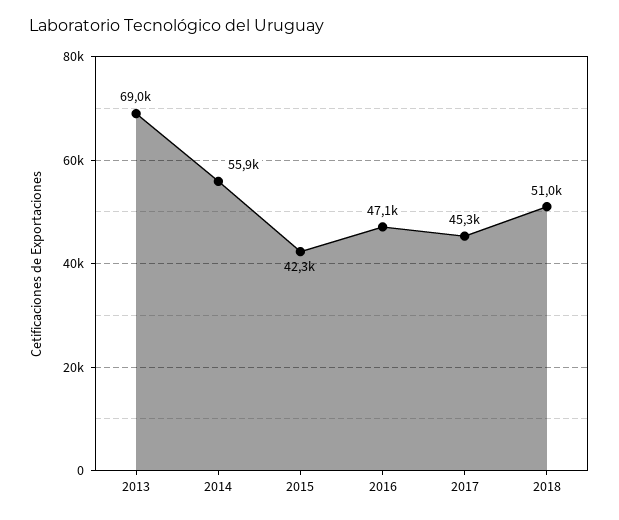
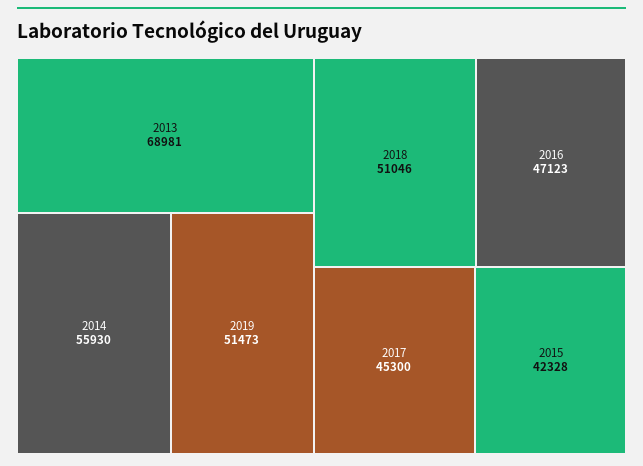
2019: none -> 51473

